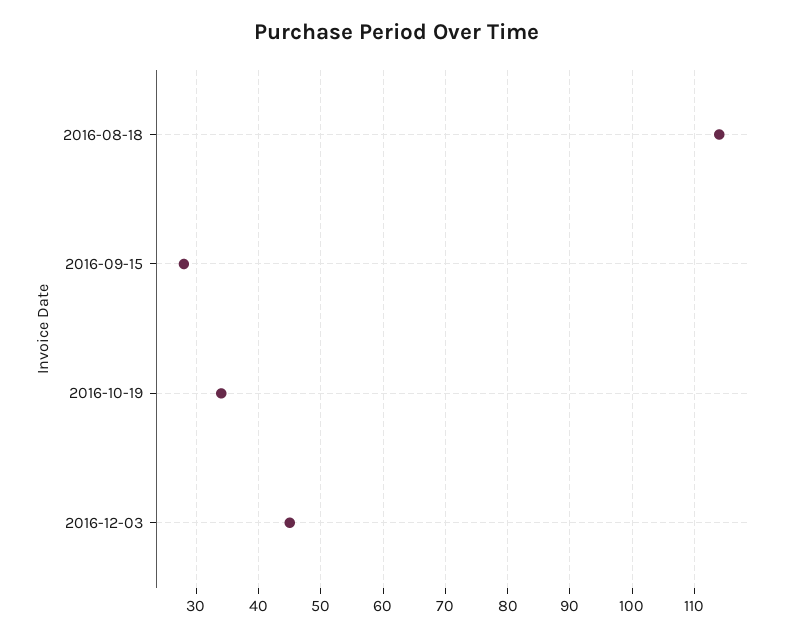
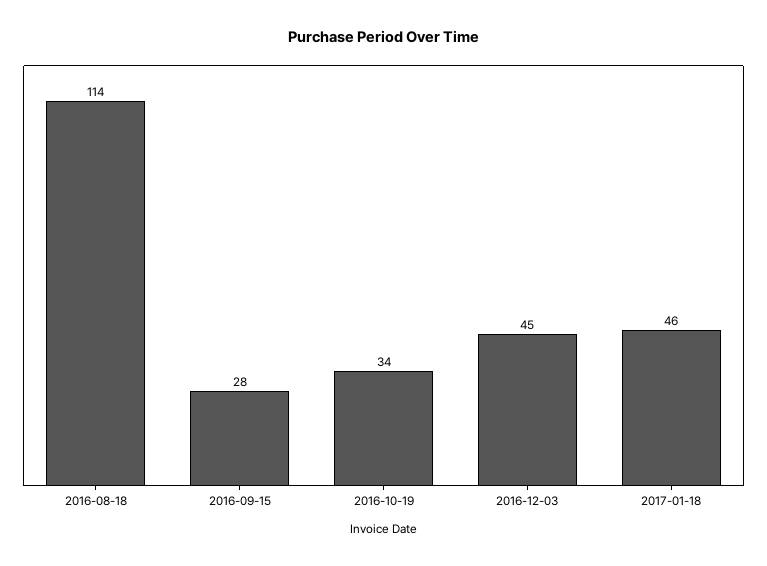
2017-01-18: none -> 46

